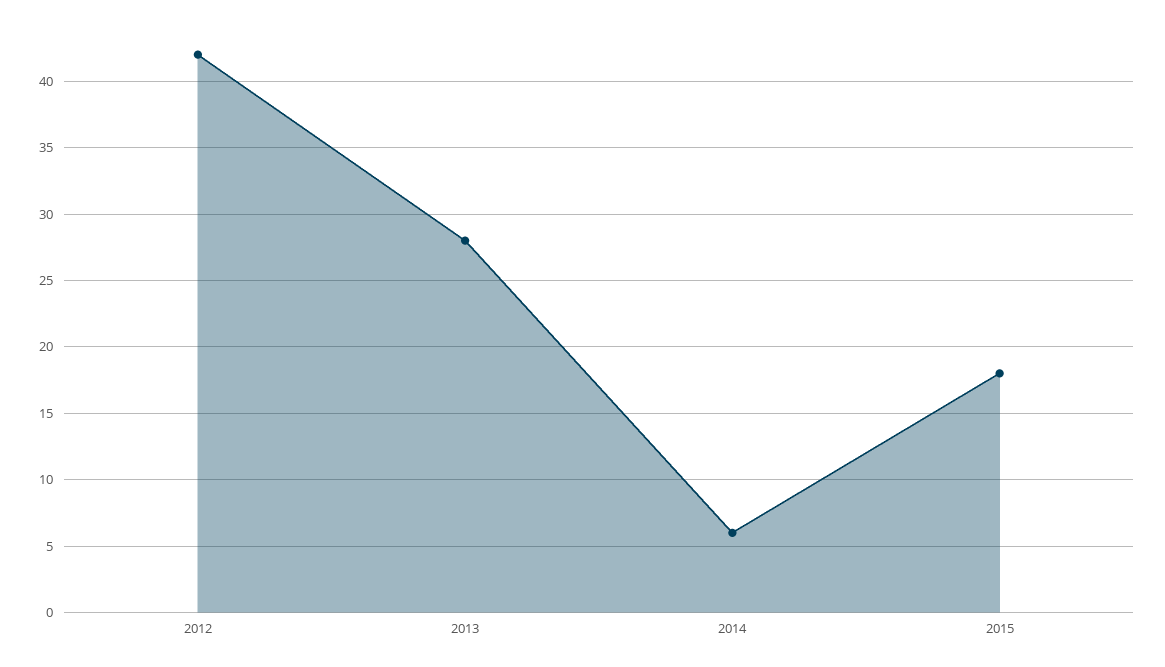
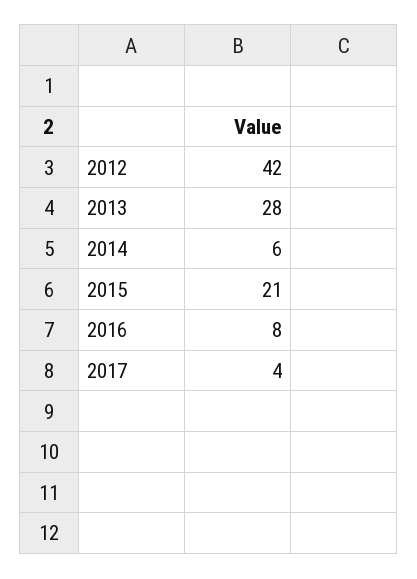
2015: 18 -> 21
2016: none -> 8
2017: none -> 4

